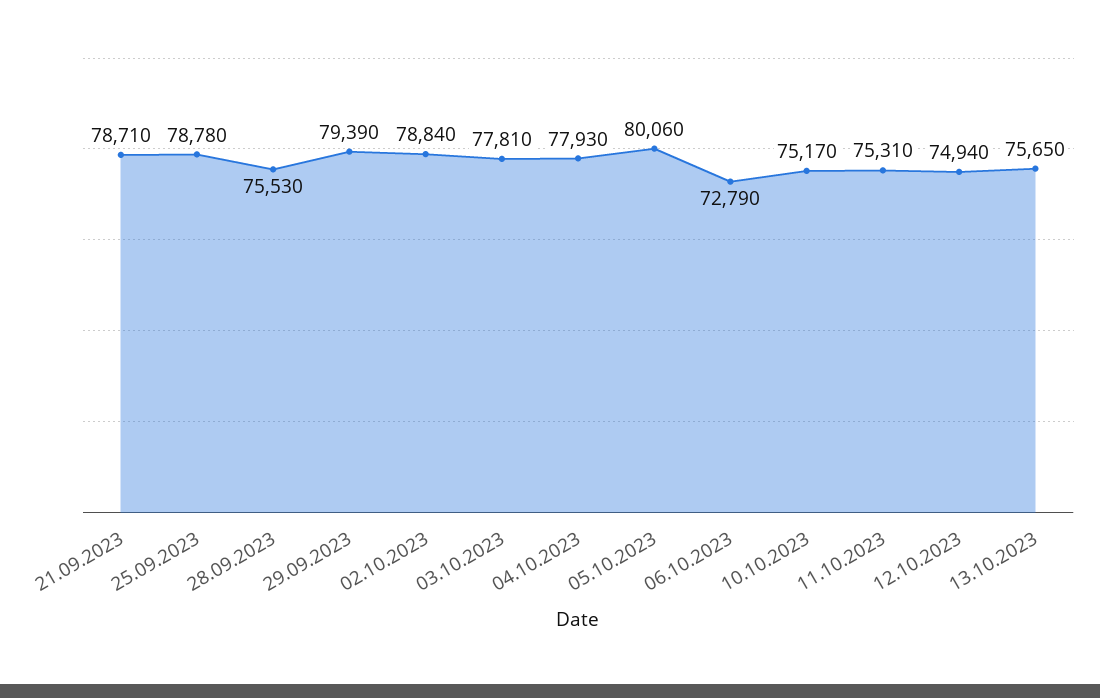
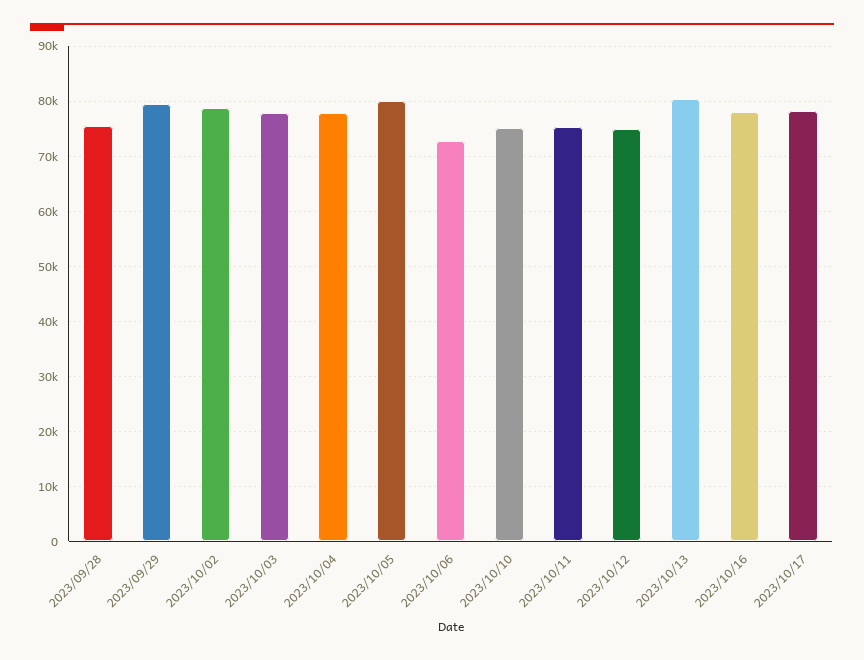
21.09.2023: 78710 -> none
25.09.2023: 78780 -> none
13.10.2023: 75650 -> 80000
2023/10/16: none -> 78000
2023/10/17: none -> 78000

